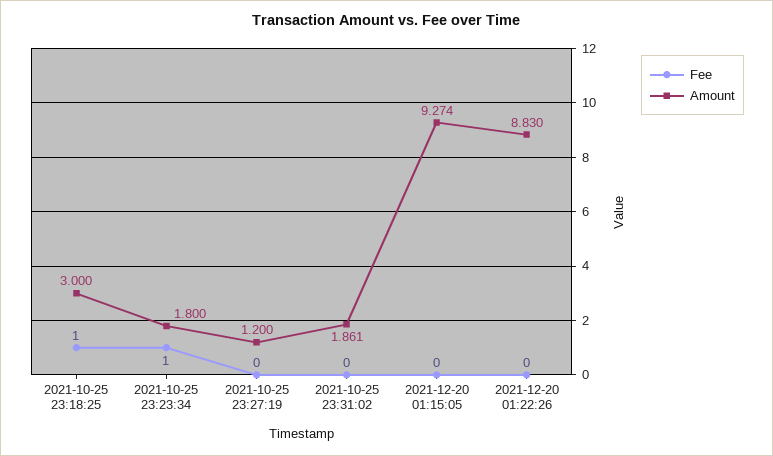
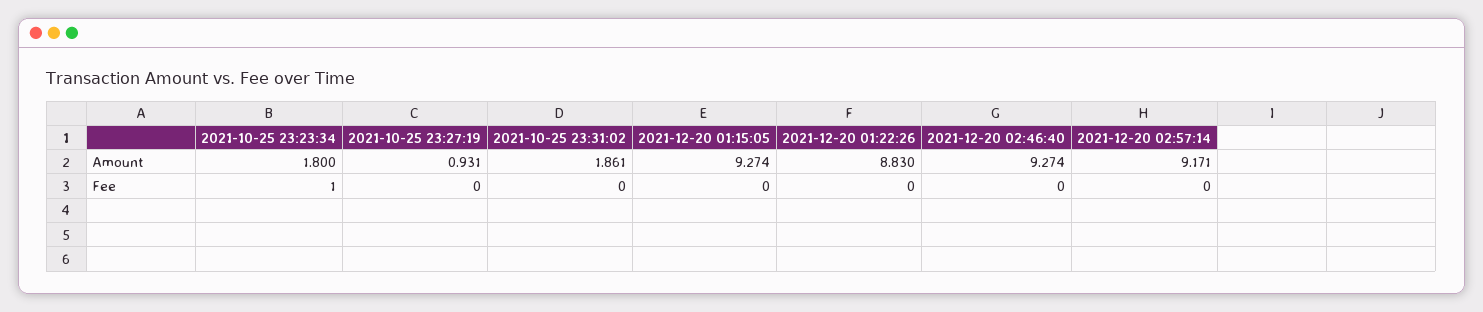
Fee, 2021-10-25 23:18:25: 1 -> none
Amount, 2021-10-25 23:18:25: 3 -> none
Amount, 2021-10-25 23:27:19: 1.2 -> 0.931
Amount, 2021-12-20 02:46:40: none -> 9.274
Amount, 2021-12-20 02:57:14: none -> 9.171
Fee, 2021-12-20 02:46:40: none -> 0
Fee, 2021-12-20 02:57:14: none -> 0

